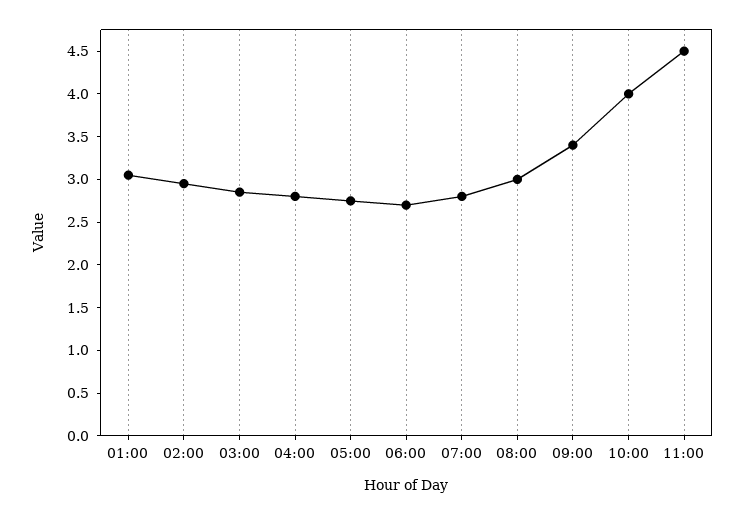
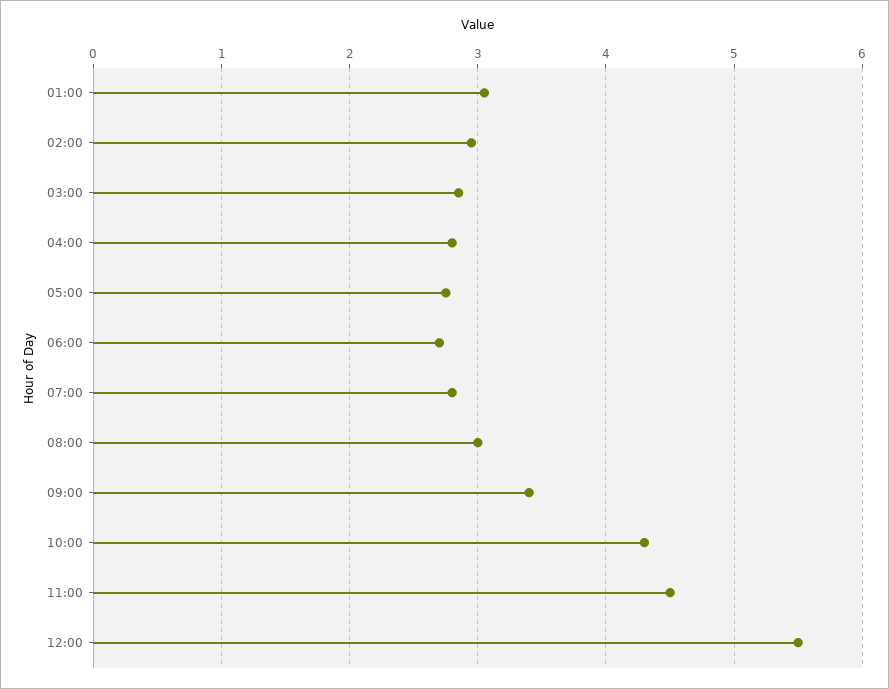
10:00: 4 -> 4.3
12:00: none -> 5.5

